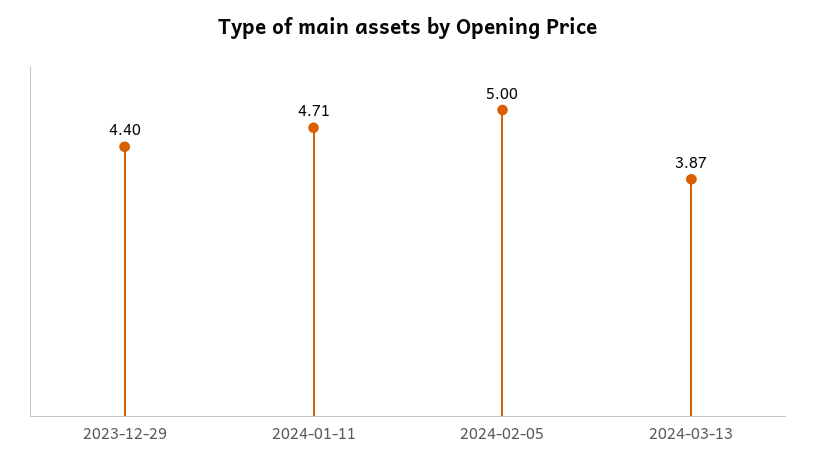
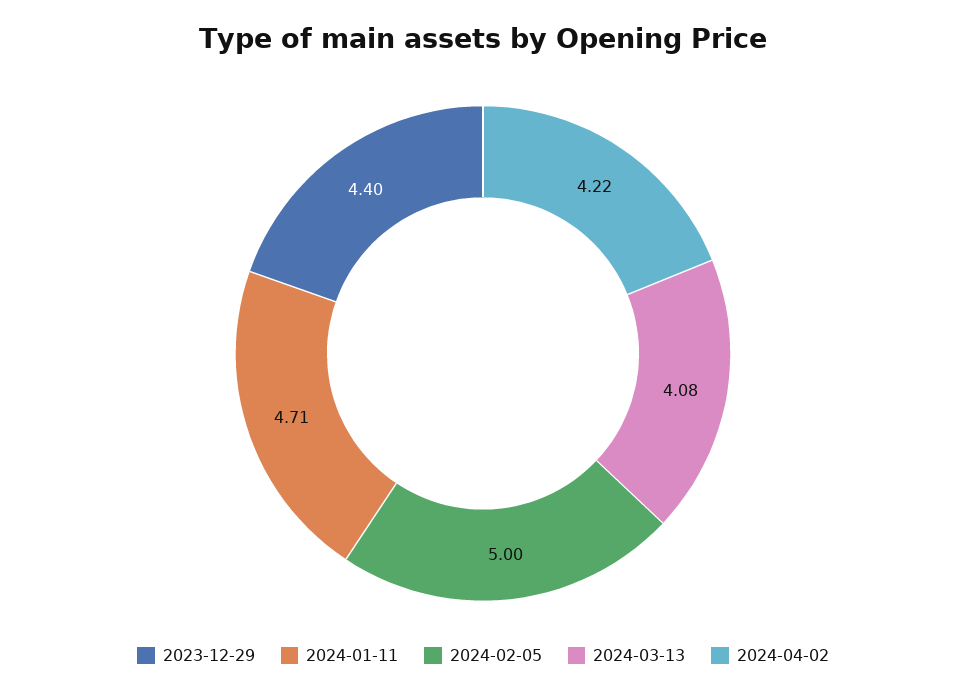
2024-03-13: 3.87 -> 4.08
2024-04-02: none -> 4.22

